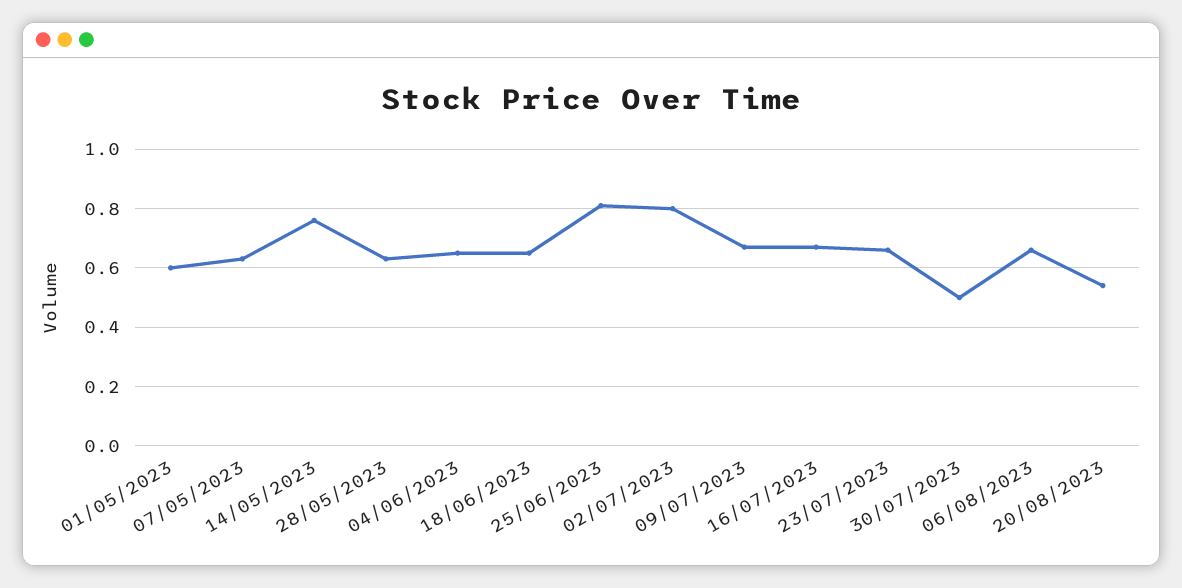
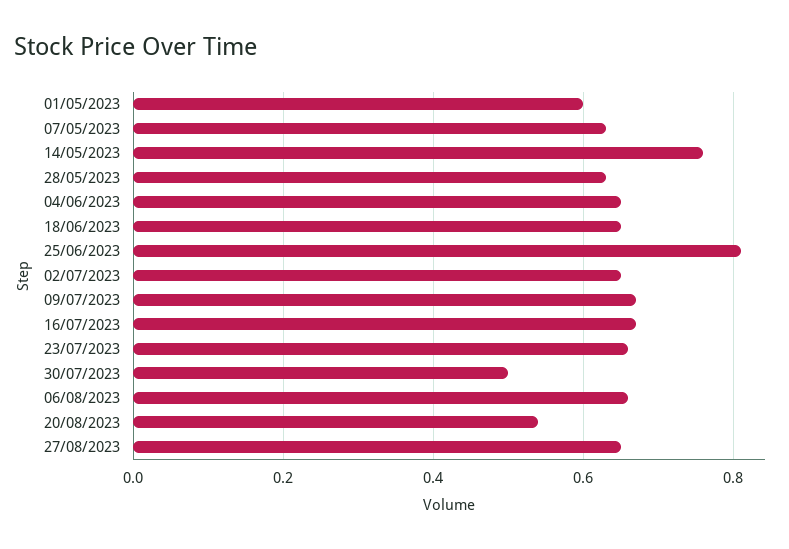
02/07/2023: 0.8 -> 0.65
27/08/2023: none -> 0.65

